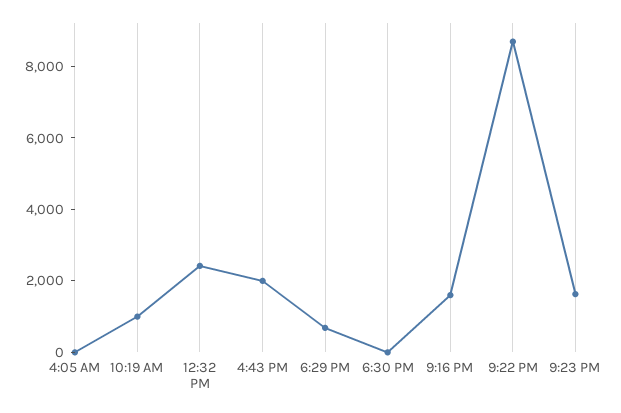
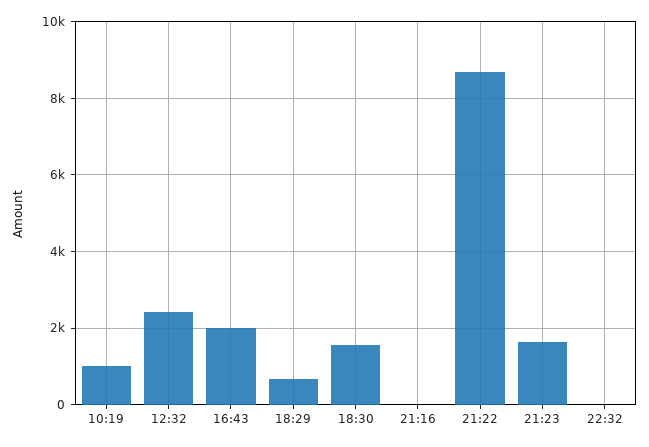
4:05 AM: 0 -> none
6:30 PM: 0 -> 1600
9:16 PM: 1500 -> 0
22:32: none -> 0

